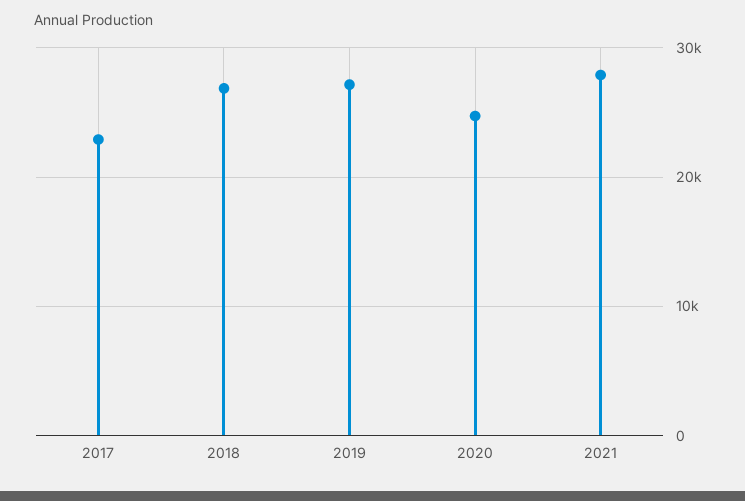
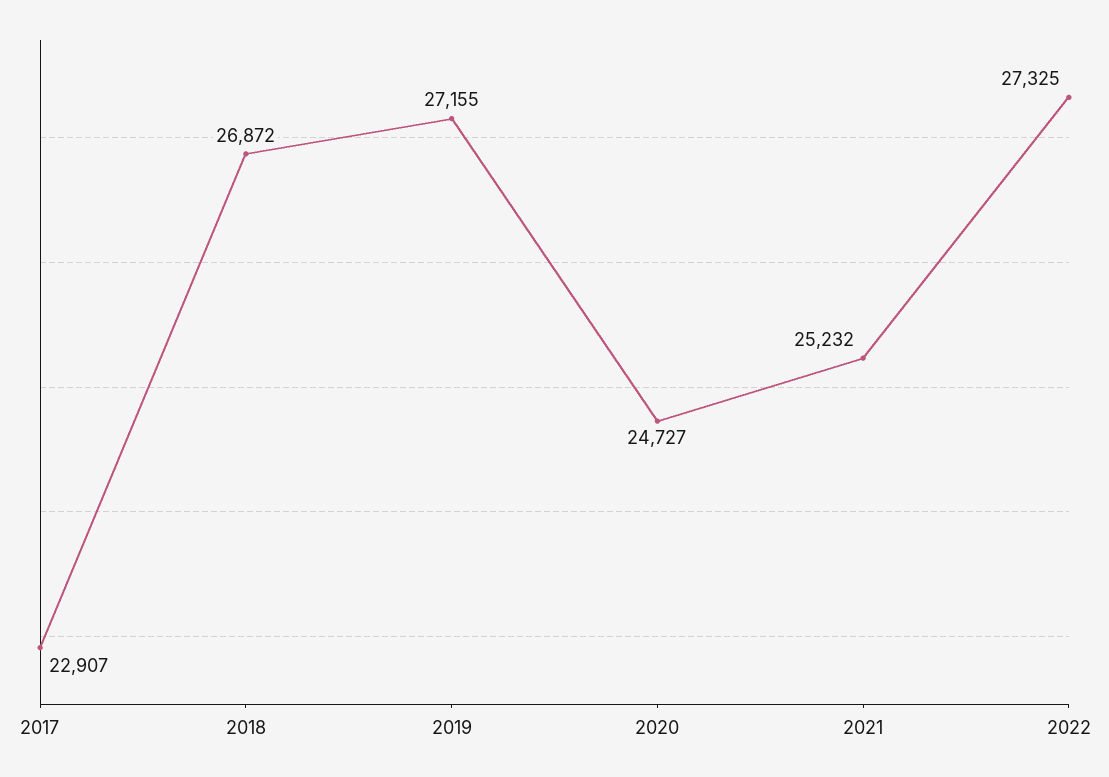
2021: 28000 -> 25232
2022: none -> 27325

